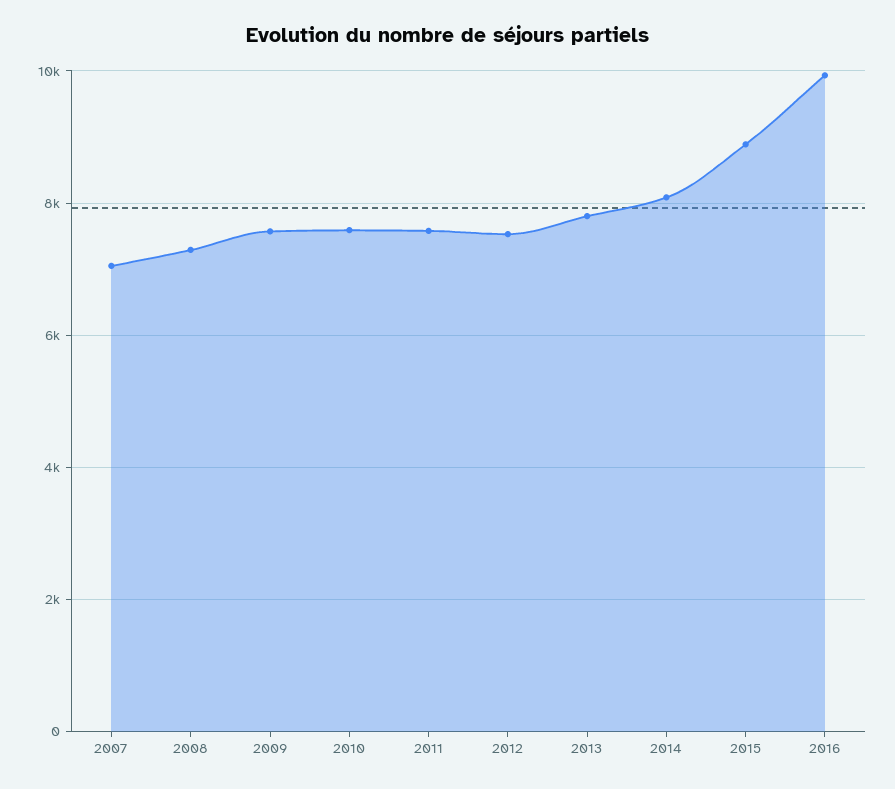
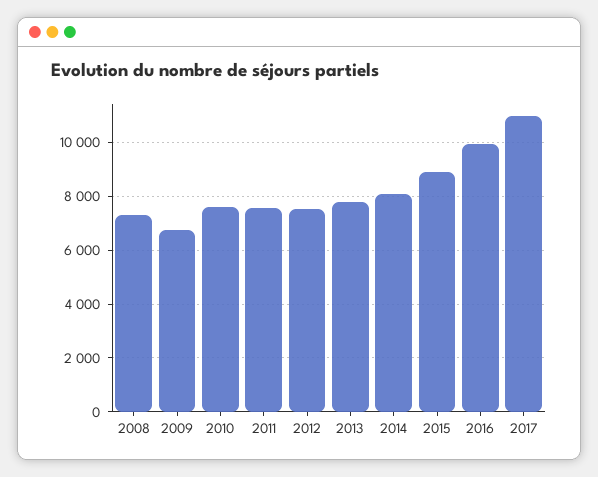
2007: 7000 -> none
2009: 7600 -> 6750
2017: none -> 11000

